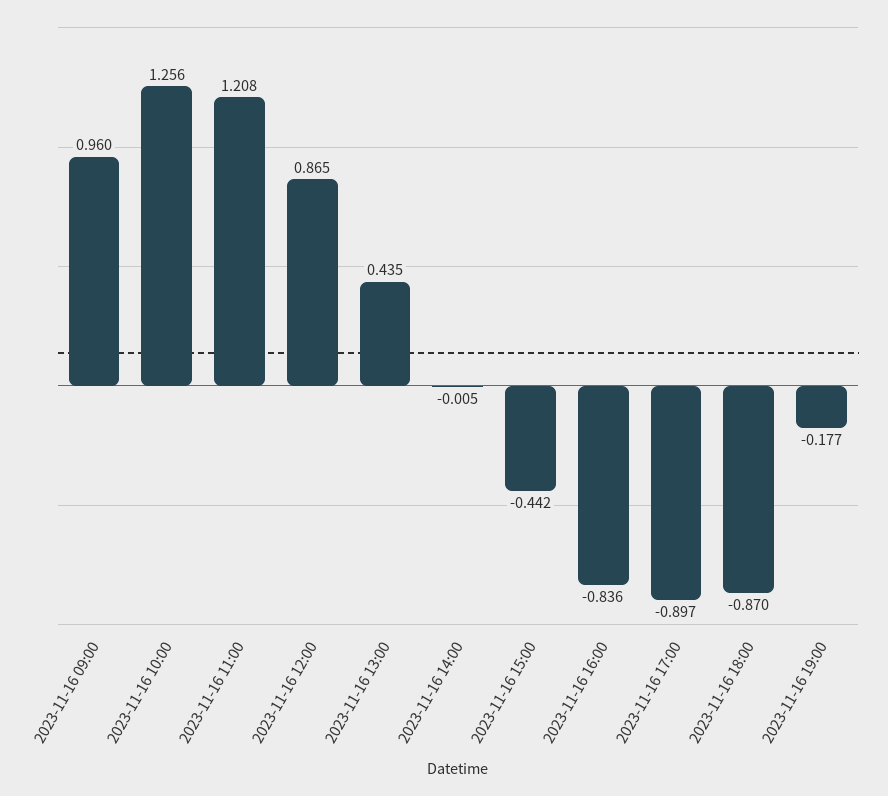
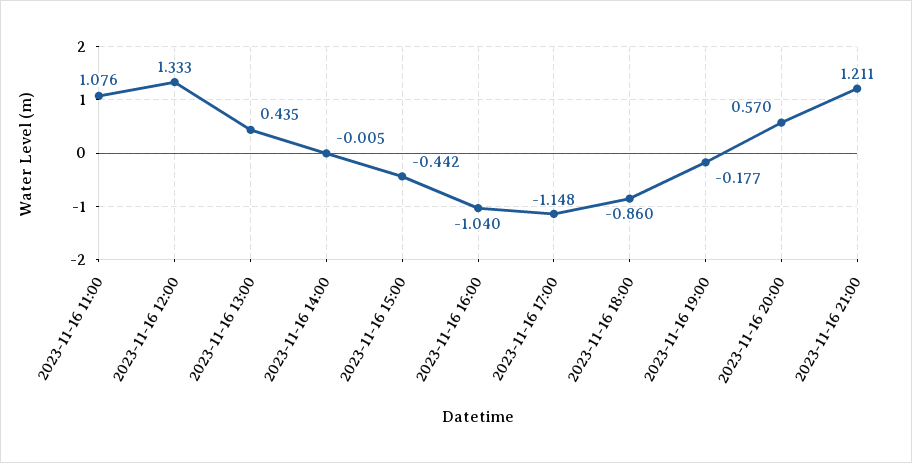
2023-11-16 09:00: 0.96 -> none
2023-11-16 10:00: 1.256 -> none
2023-11-16 11:00: 1.208 -> 1.076
2023-11-16 12:00: 0.865 -> 1.333
2023-11-16 16:00: -0.836 -> -1.04
2023-11-16 17:00: -0.897 -> -1.148
2023-11-16 18:00: -0.87 -> -0.86
2023-11-16 20:00: none -> 0.57
2023-11-16 21:00: none -> 1.211

